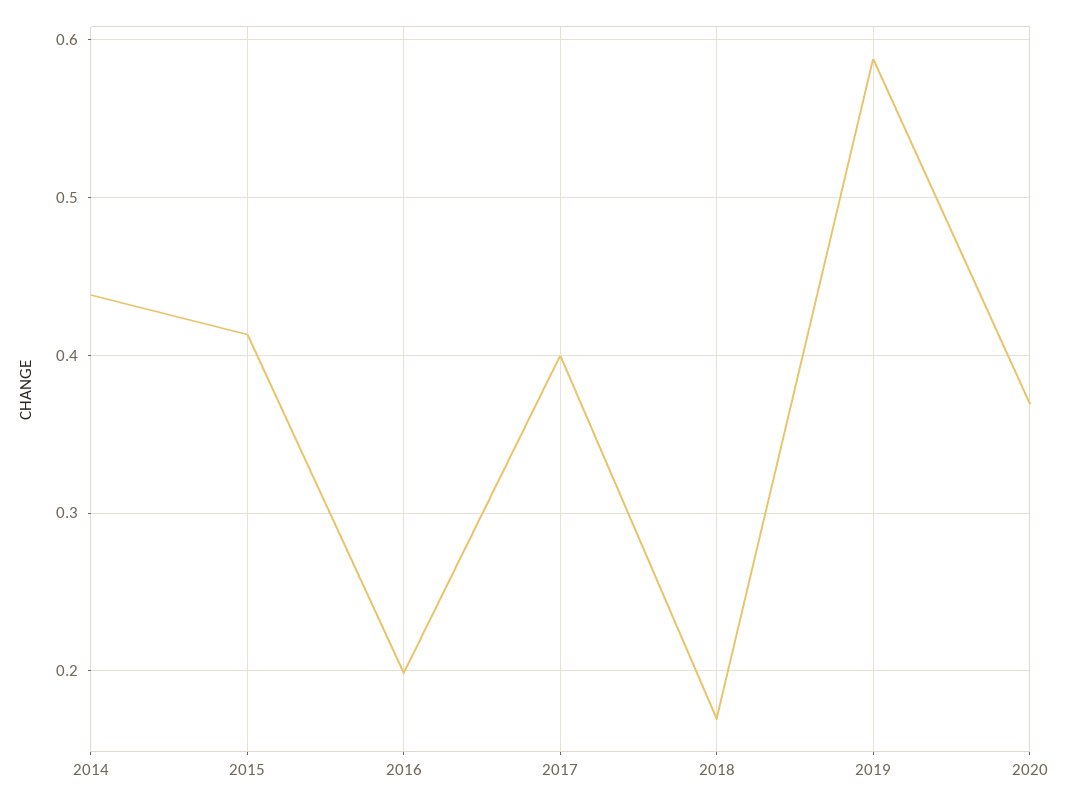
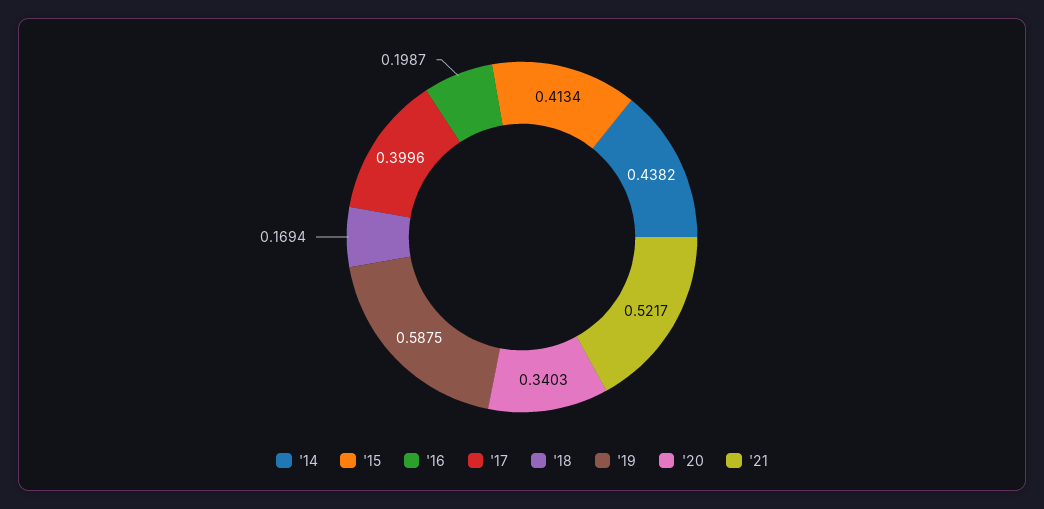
2020: 0.37 -> 0.3403
'21: none -> 0.5217

